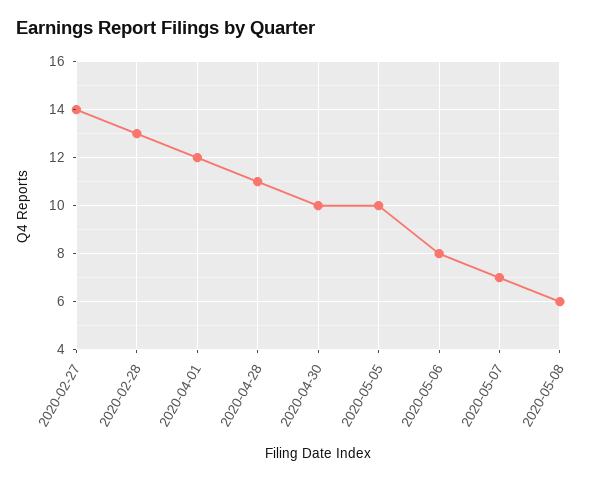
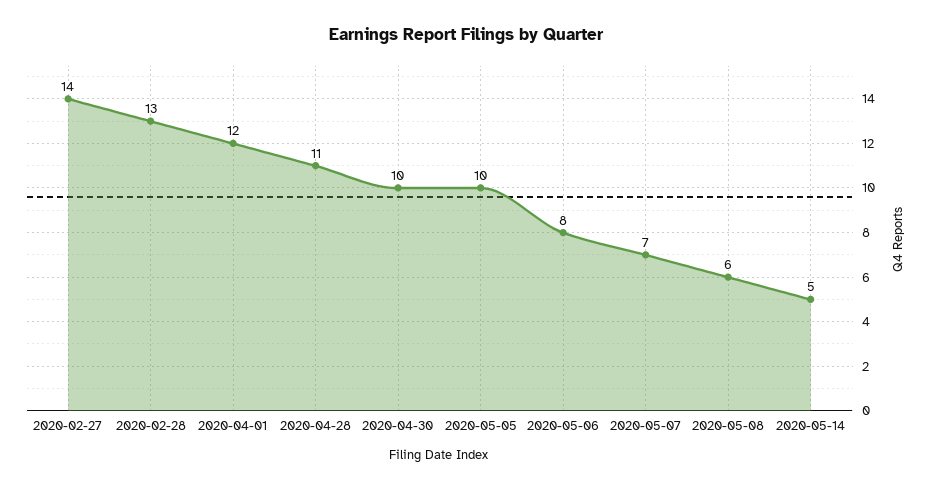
2020-05-14: none -> 5

